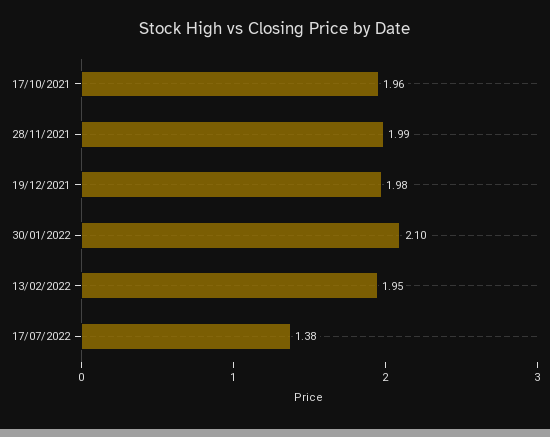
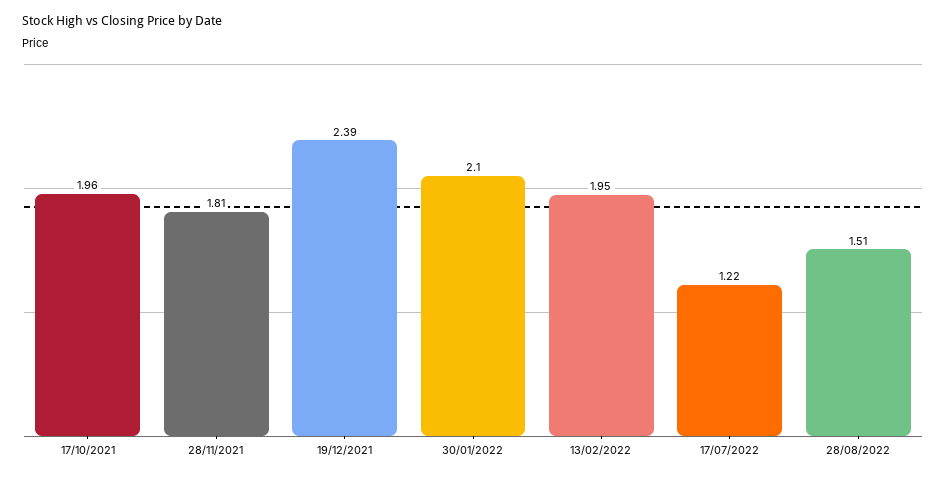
28/11/2021: 1.99 -> 1.81
19/12/2021: 1.98 -> 2.39
17/07/2022: 1.38 -> 1.22
28/08/2022: none -> 1.51

